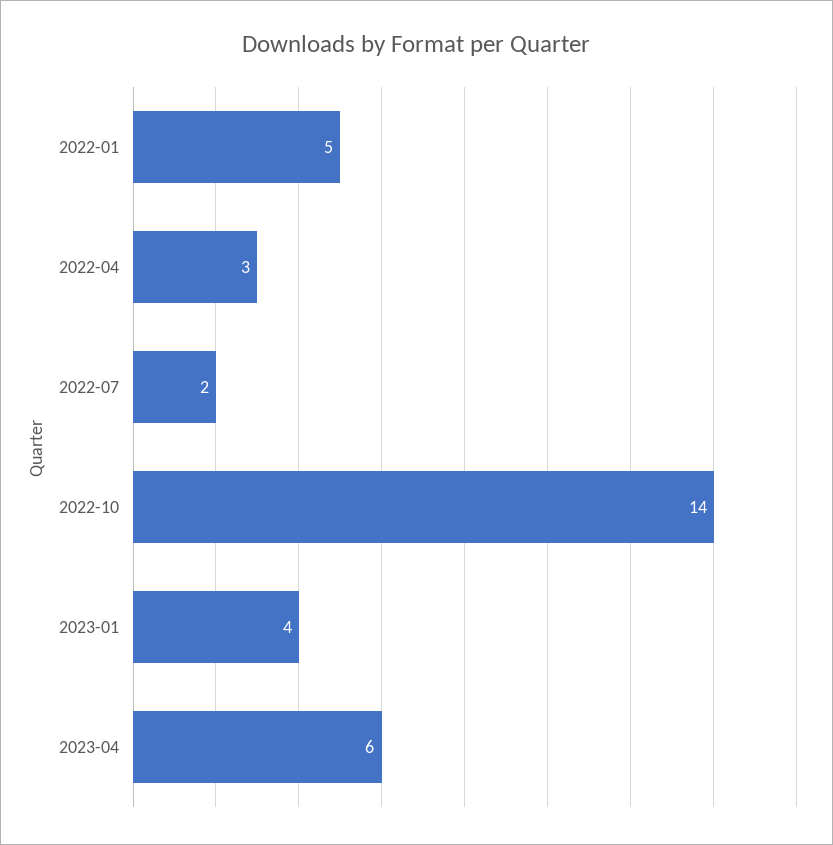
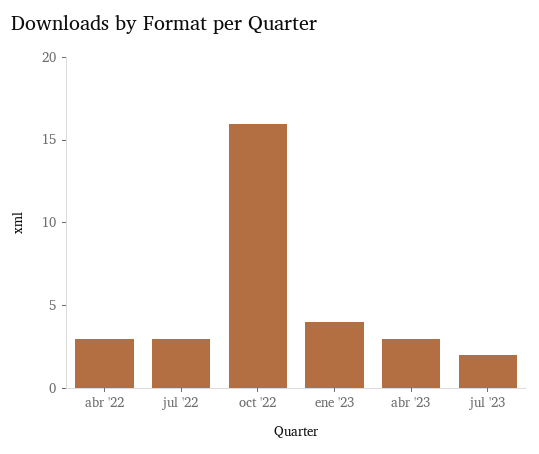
2022-01: 5 -> none
2022-07: 2 -> 3
2022-10: 14 -> 16
2023-04: 6 -> 3
jul '23: none -> 2

